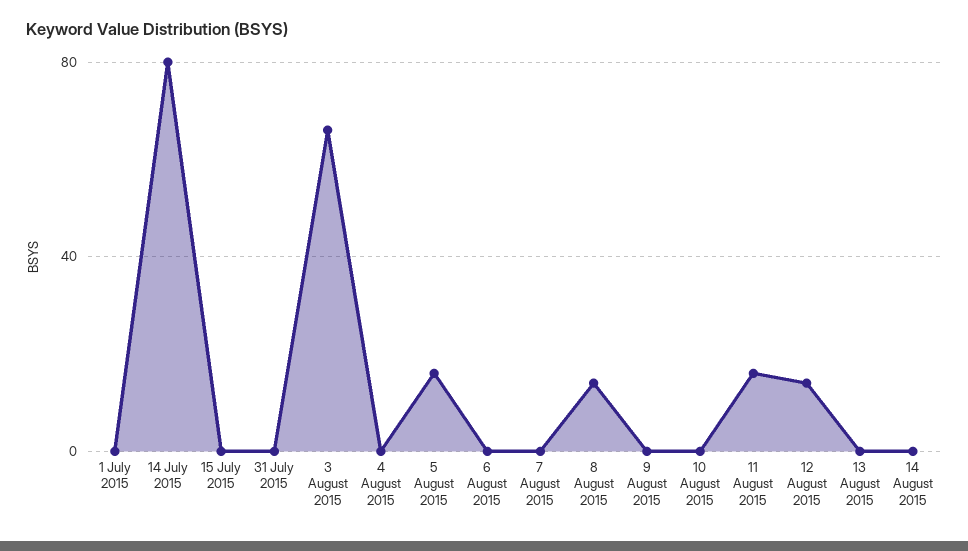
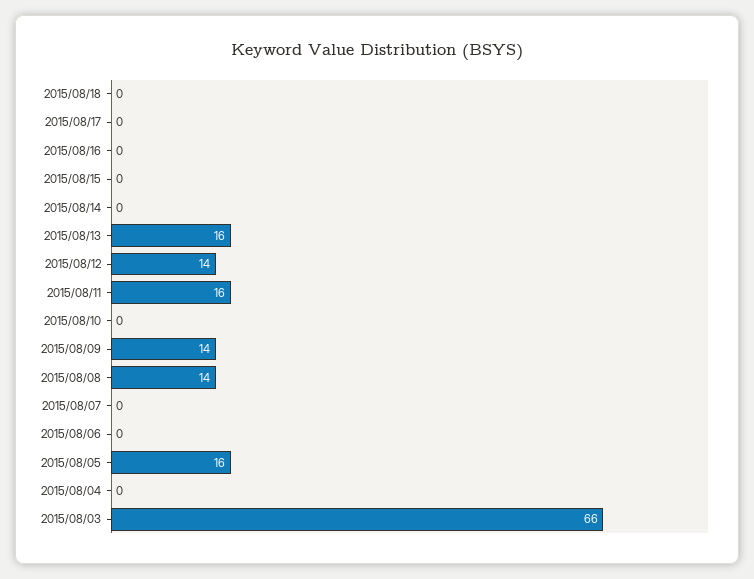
1 July 2015: 0 -> none
14 July 2015: 80 -> none
15 July 2015: 0 -> none
31 July 2015: 0 -> none
9 August 2015: 0 -> 14
13 August 2015: 0 -> 16
2015/08/18: none -> 0
2015/08/17: none -> 0
2015/08/16: none -> 0
2015/08/15: none -> 0

